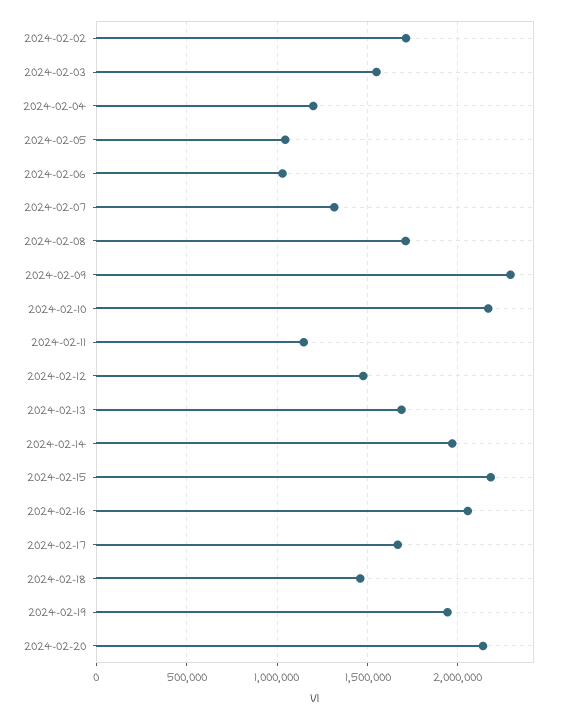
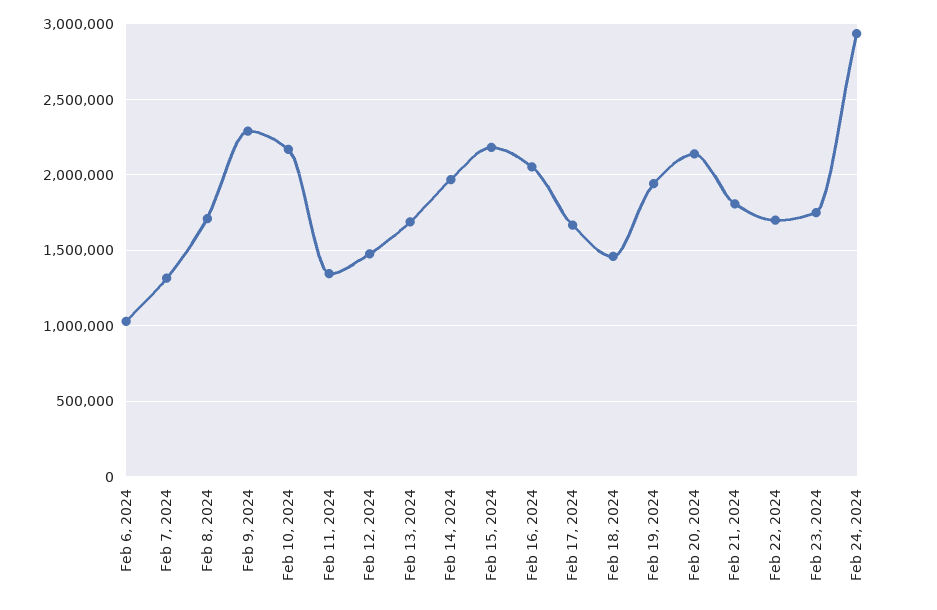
2024-02-02: 1700000 -> none
2024-02-03: 1550000 -> none
2024-02-04: 1200000 -> none
2024-02-05: 1050000 -> none
2024-02-11: 1150000 -> 1350000
Feb 21, 2024: none -> 1800000
Feb 22, 2024: none -> 1700000
Feb 23, 2024: none -> 1750000
Feb 24, 2024: none -> 2950000

